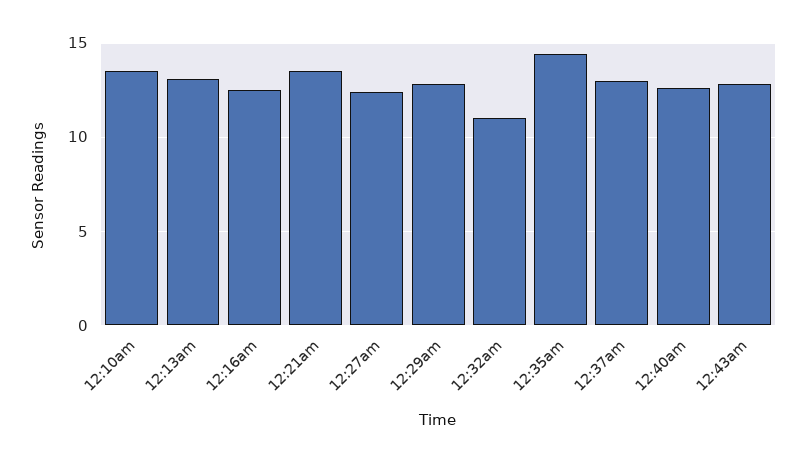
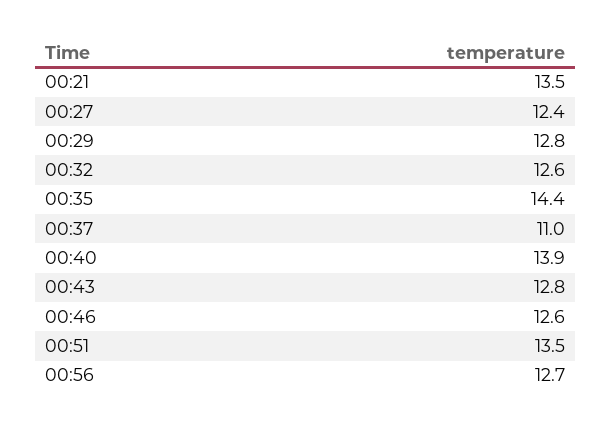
12:10am: 13.5 -> none
12:13am: 13 -> none
12:16am: 12.5 -> none
12:32am: 11 -> 12.6
12:37am: 13 -> 11
12:40am: 12.5 -> 13.9
00:46: none -> 12.6
00:51: none -> 13.5
00:56: none -> 12.7

